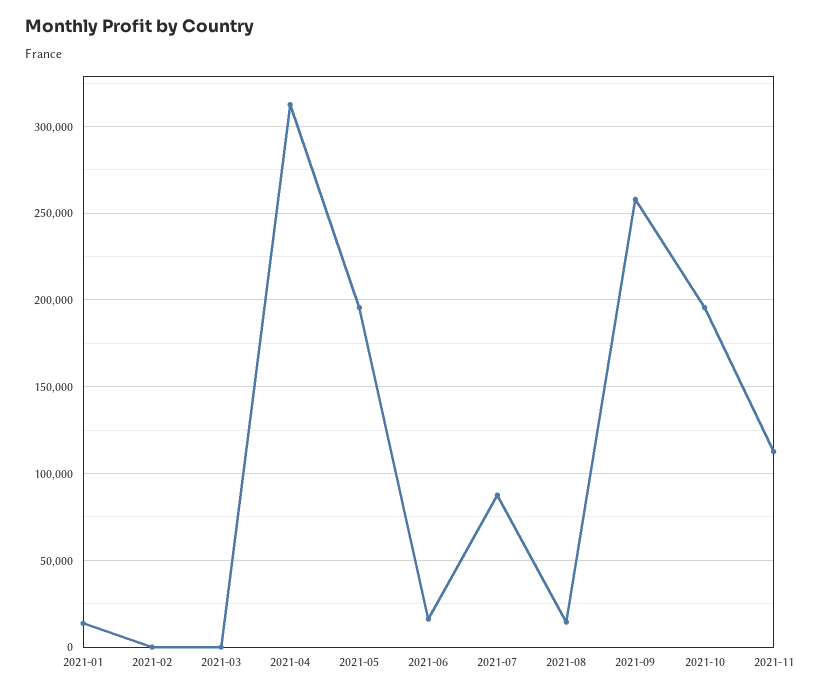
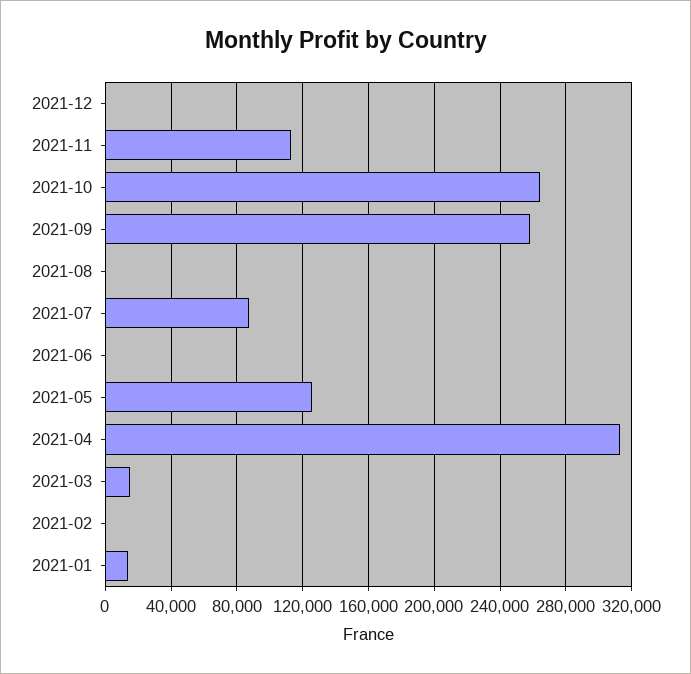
2021-03: 0 -> 15000
2021-05: 195000 -> 125000
2021-06: 15000 -> 0
2021-08: 15000 -> 0
2021-10: 195000 -> 265000
2021-12: none -> 0

